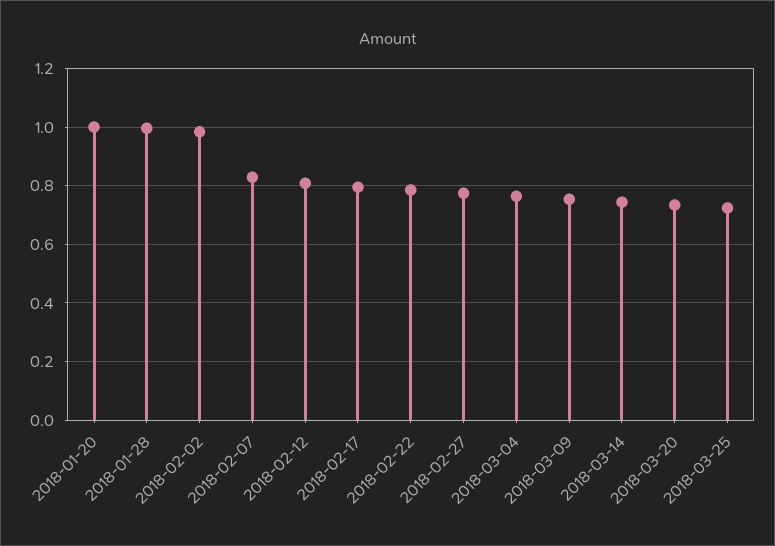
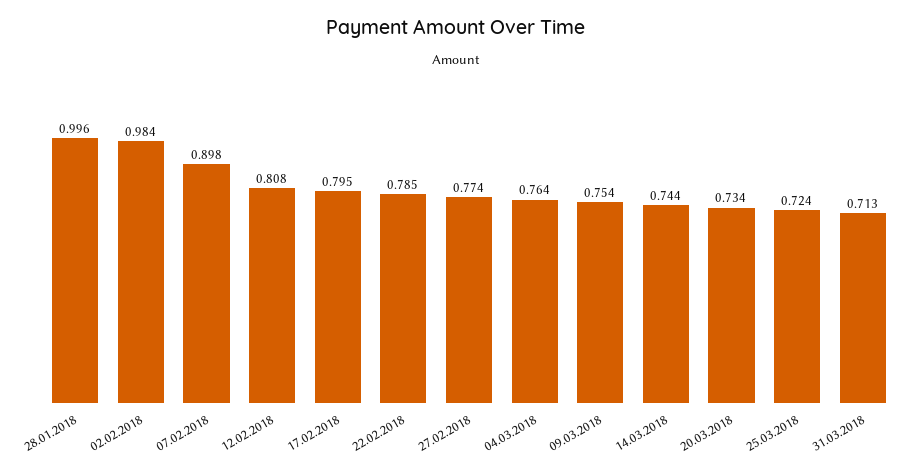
2018-01-20: 1 -> none
2018-02-07: 0.825 -> 0.898
31.03.2018: none -> 0.713

